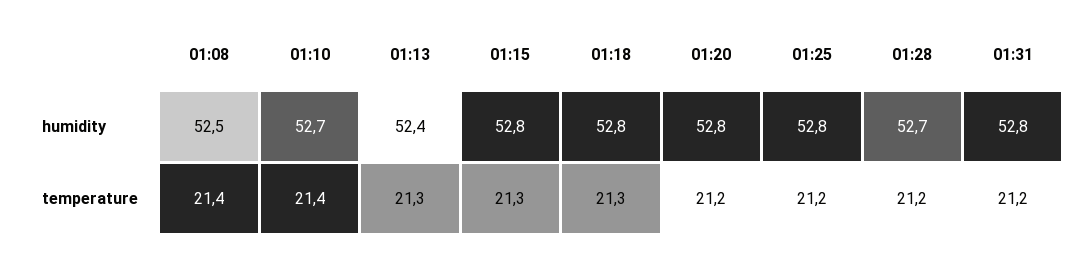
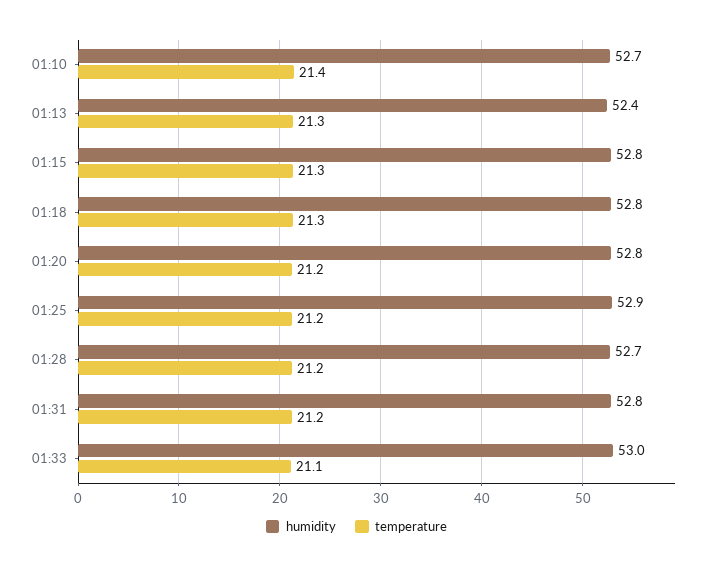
humidity, 01:08: 52.5 -> none
humidity, 01:25: 52.8 -> 52.9
temperature, 01:08: 21.4 -> none
humidity, 01:33: none -> 53
temperature, 01:33: none -> 21.1

